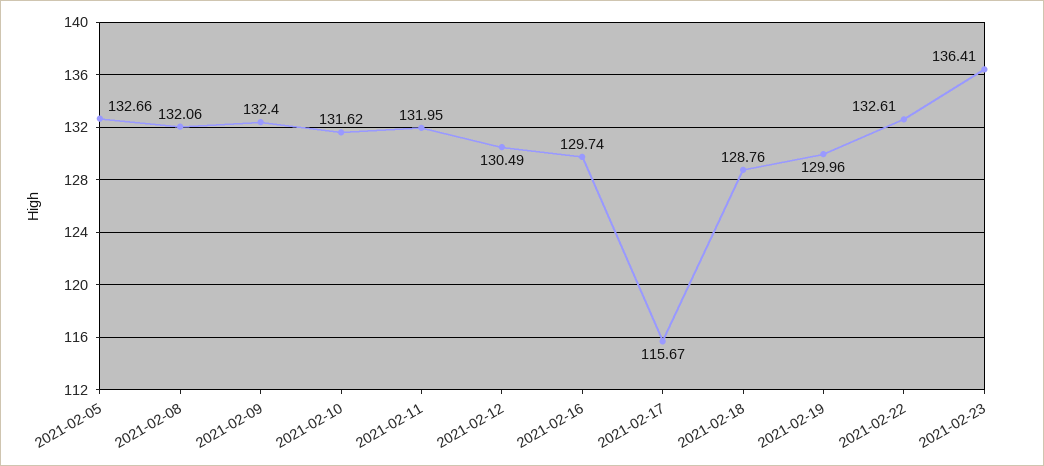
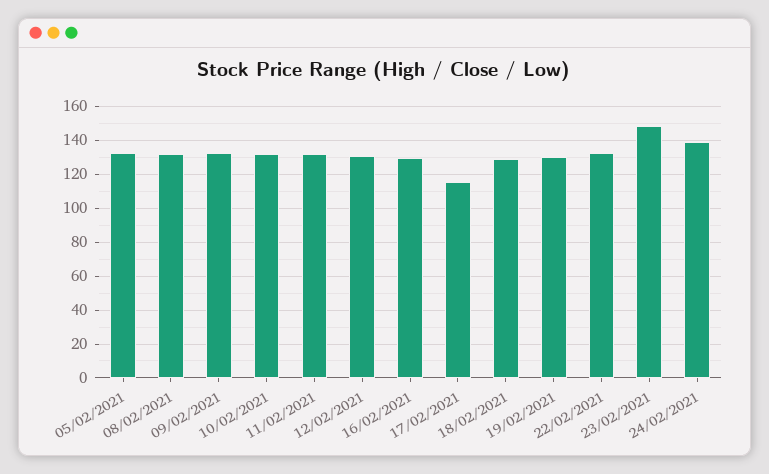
2021-02-23: 136.41 -> 150
24/02/2021: none -> 140

